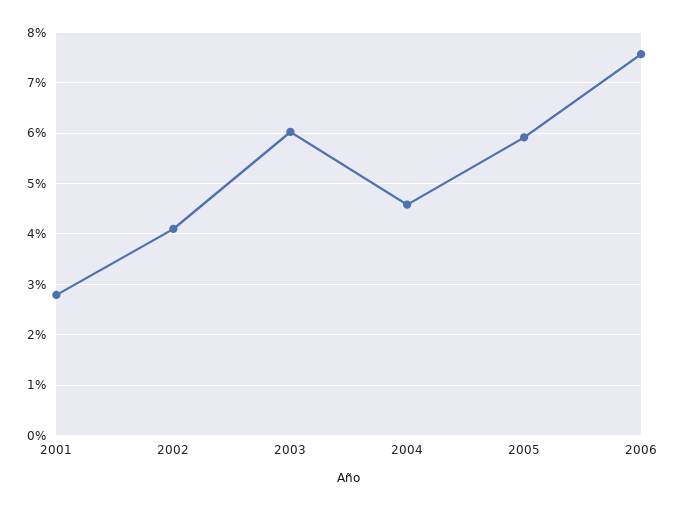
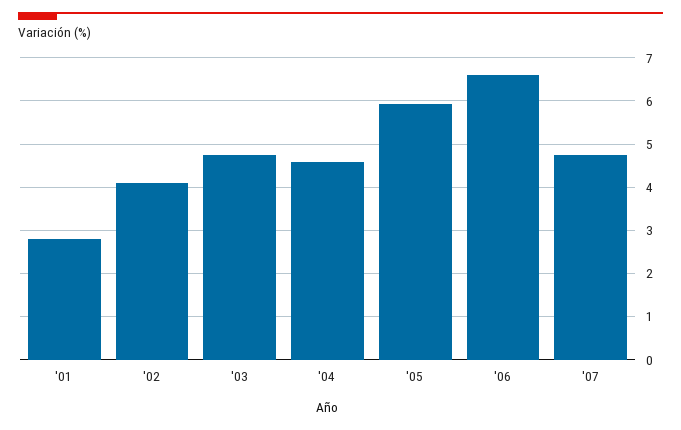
2003: 6 -> 4.8
2006: 7.6 -> 6.6
'07: none -> 4.8

